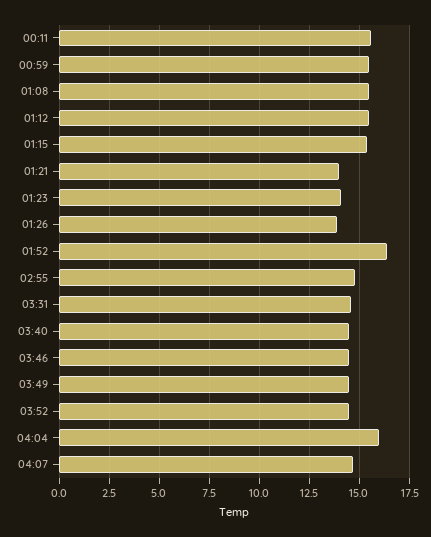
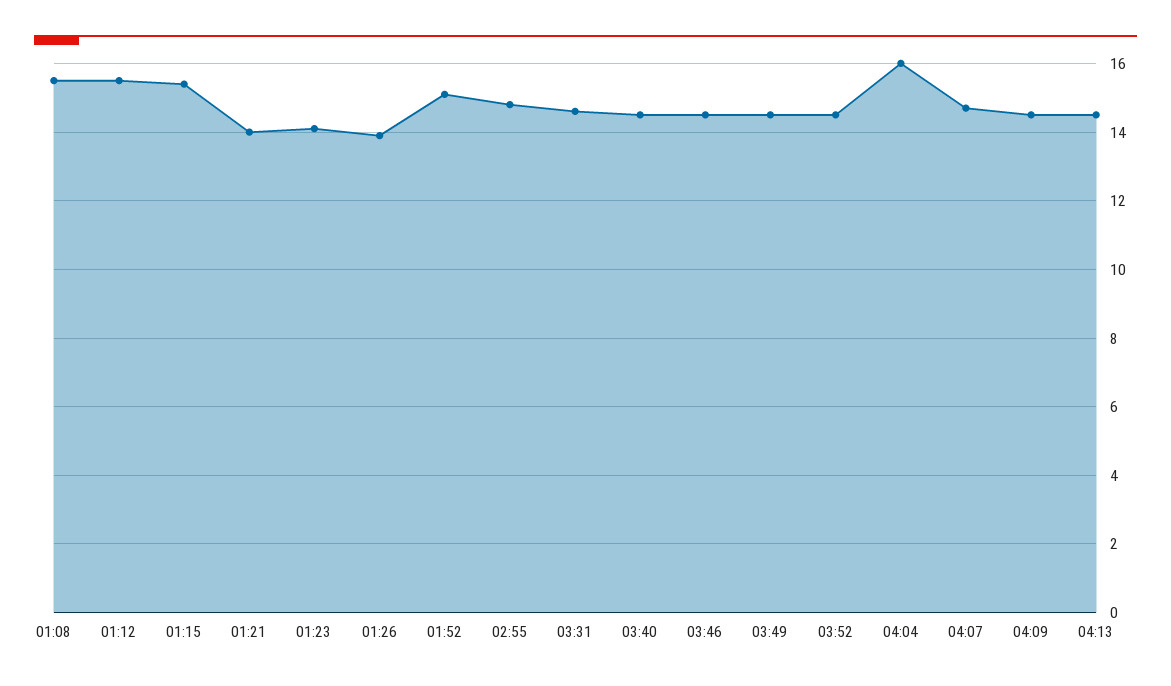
00:11: 15.5 -> none
00:59: 15.5 -> none
01:52: 16.5 -> 15
04:09: none -> 14.5
04:13: none -> 14.5

